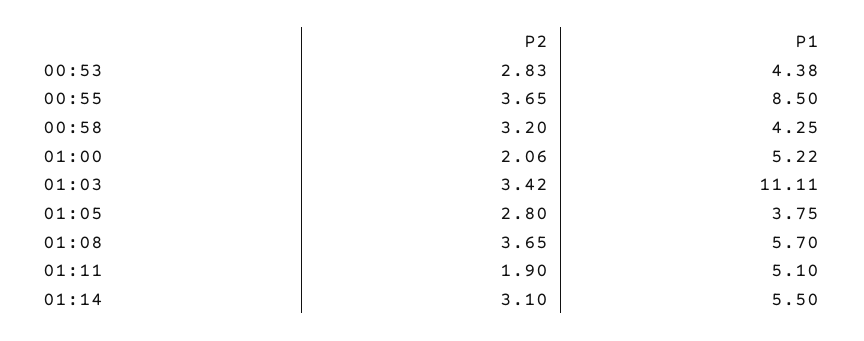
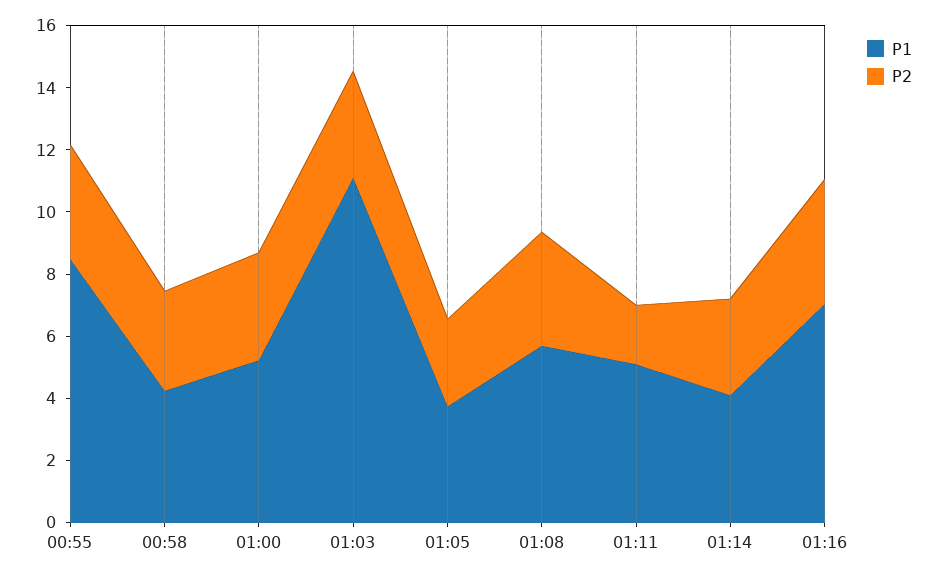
P2, 00:53: 2.83 -> none
P1, 00:53: 4.38 -> none
P2, 01:00: 2.06 -> 3.5
P1, 01:14: 5.5 -> 4
P1, 01:16: none -> 7
P2, 01:16: none -> 4

